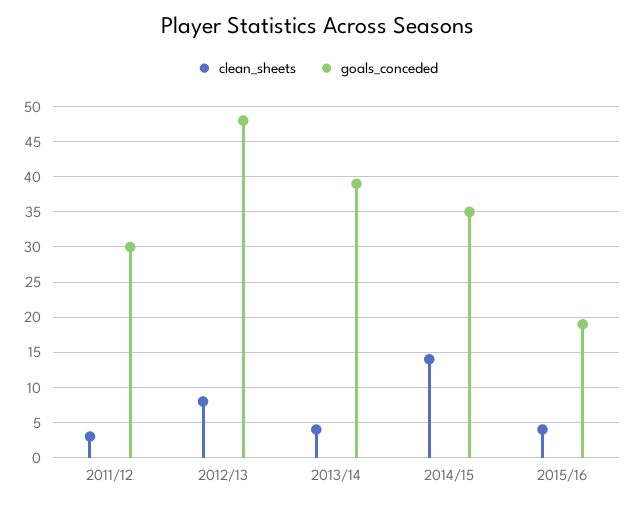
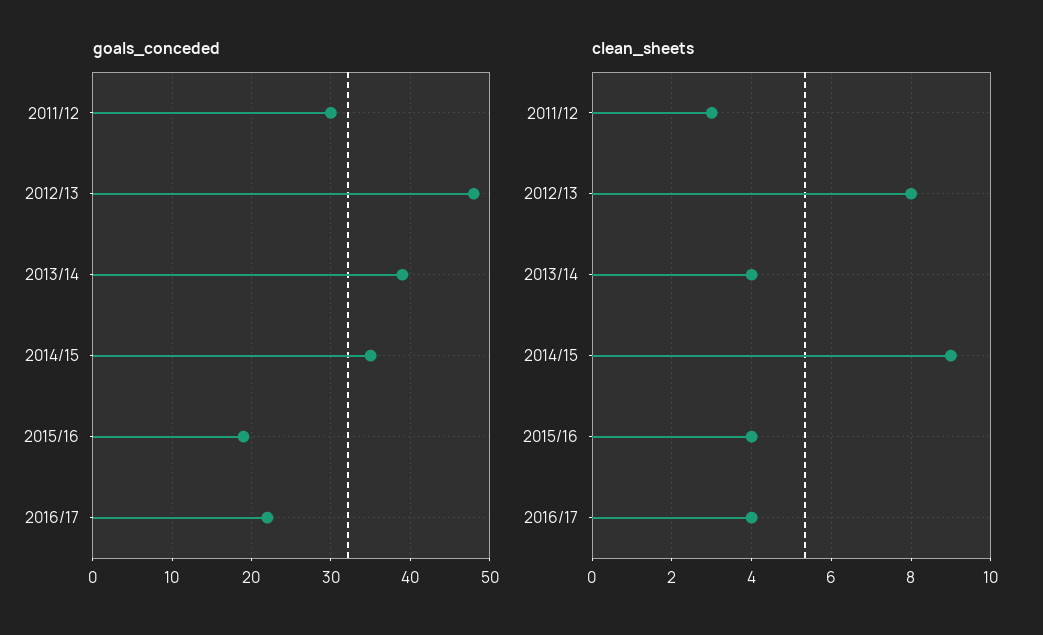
clean_sheets, 2014/15: 14 -> 9
goals_conceded, 2016/17: none -> 22
clean_sheets, 2016/17: none -> 4

